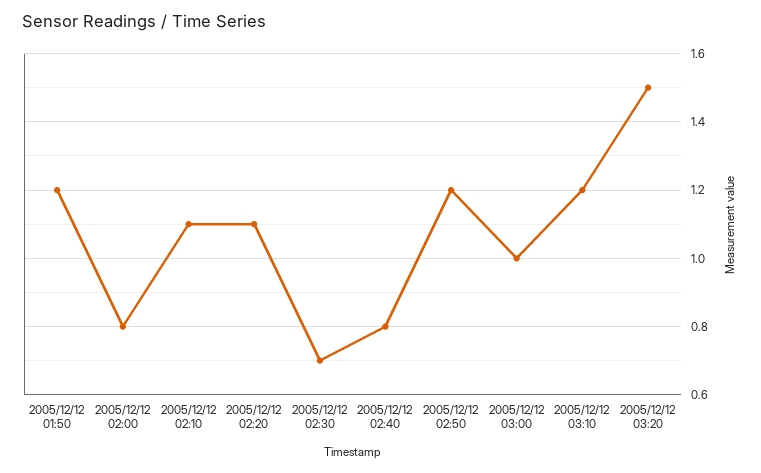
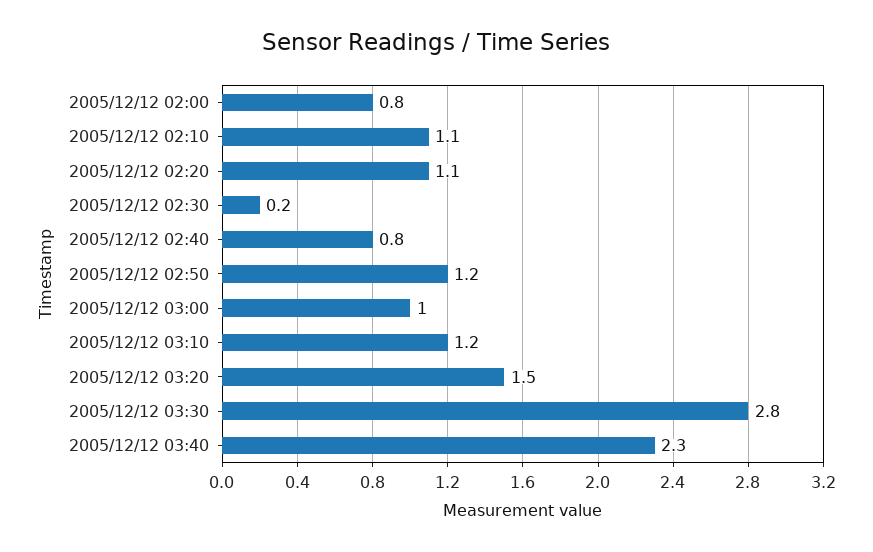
2005/12/12 01:50: 1.2 -> none
2005/12/12 02:30: 0.7 -> 0.2
2005/12/12 03:30: none -> 2.8
2005/12/12 03:40: none -> 2.3

